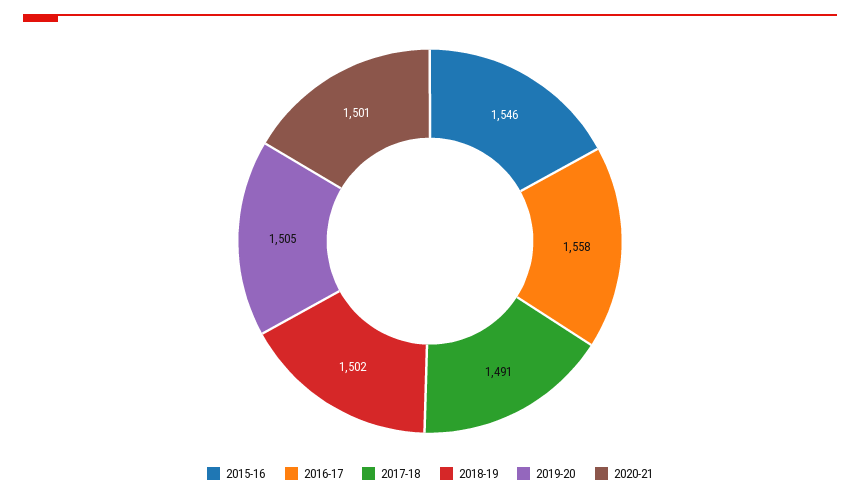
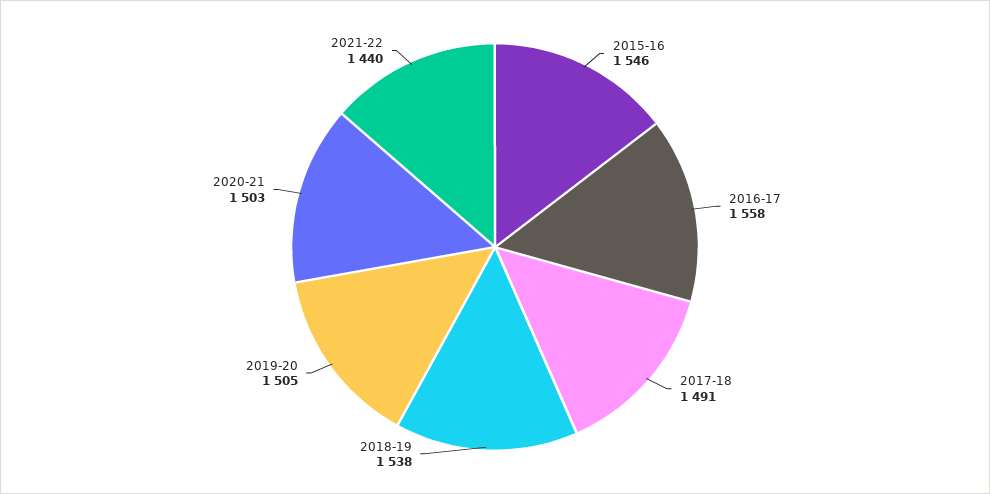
2018-19: 1502 -> 1538
2020-21: 1501 -> 1503
2021-22: none -> 1440

